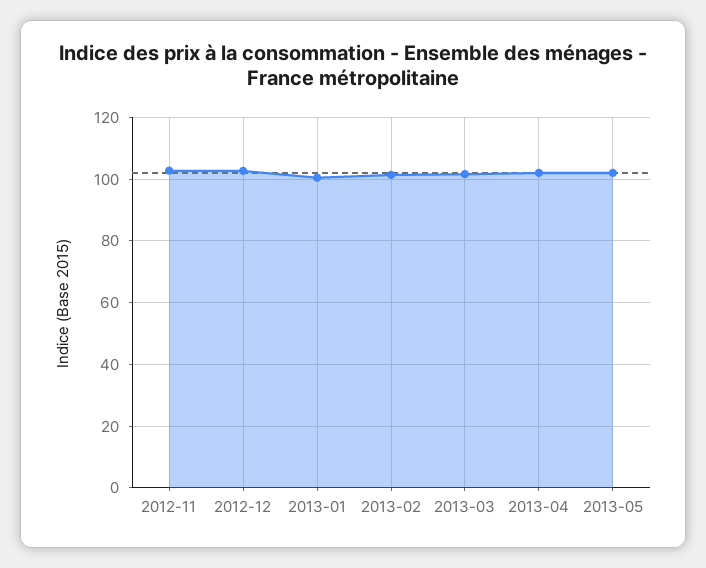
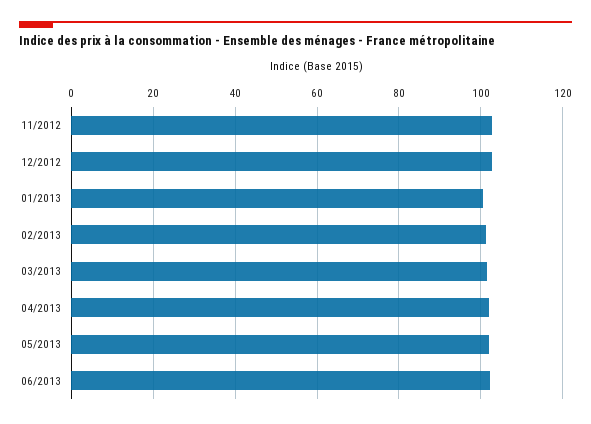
06/2013: none -> 102

